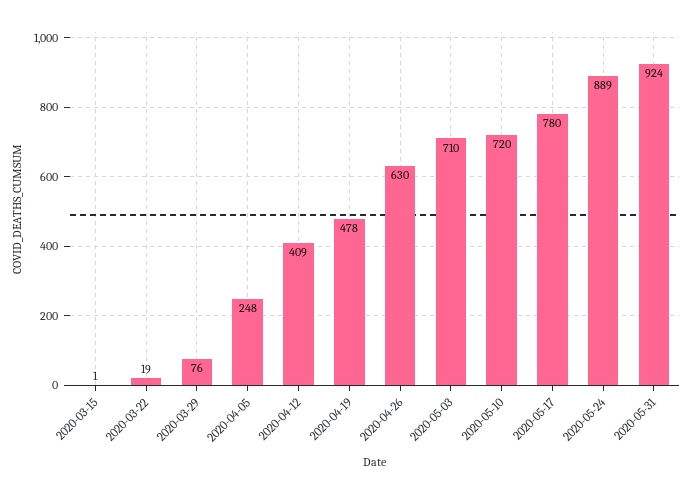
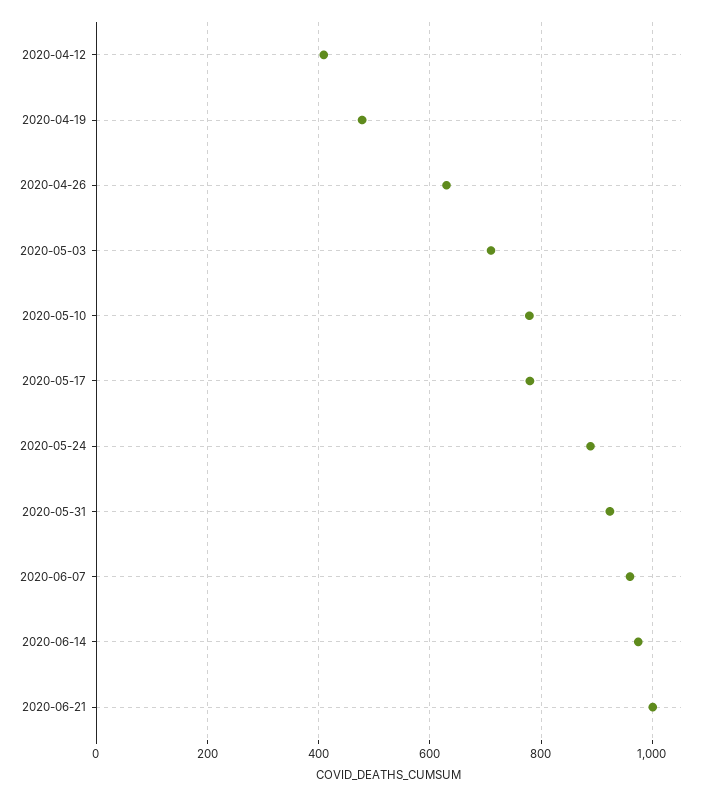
2020-03-15: 1 -> none
2020-03-22: 19 -> none
2020-03-29: 76 -> none
2020-04-05: 248 -> none
2020-05-10: 720 -> 780
2020-06-07: none -> 960
2020-06-14: none -> 980
2020-06-21: none -> 1000

